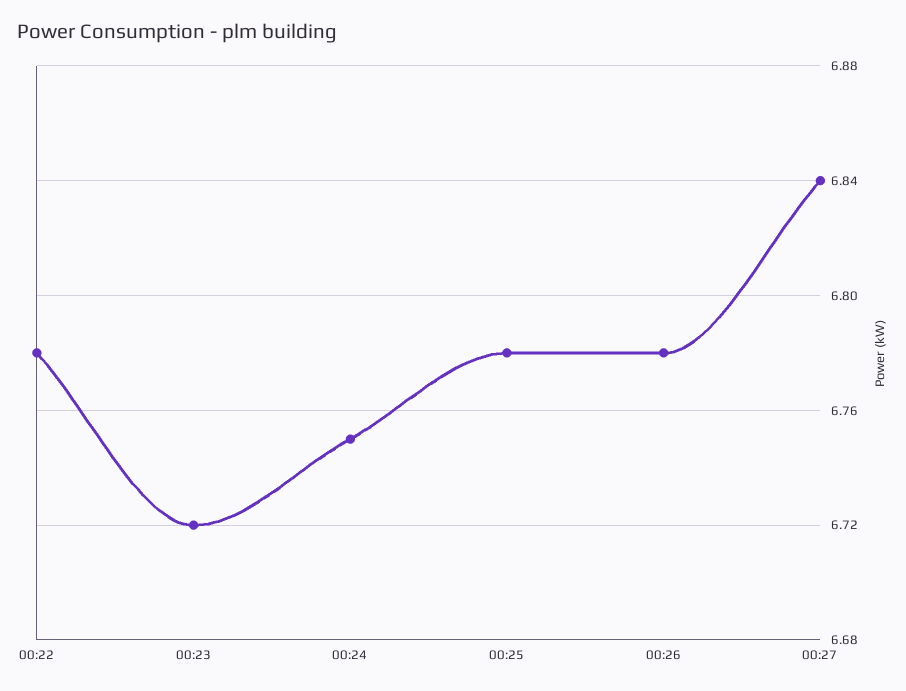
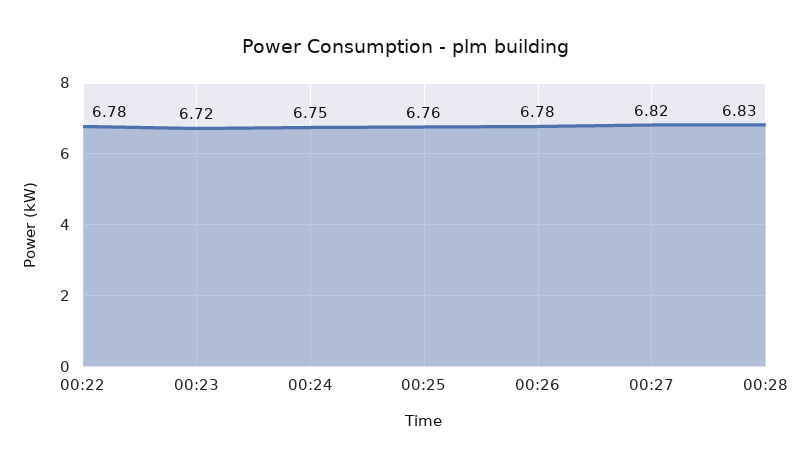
00:25: 6.78 -> 6.76
00:27: 6.84 -> 6.82
00:28: none -> 6.83

